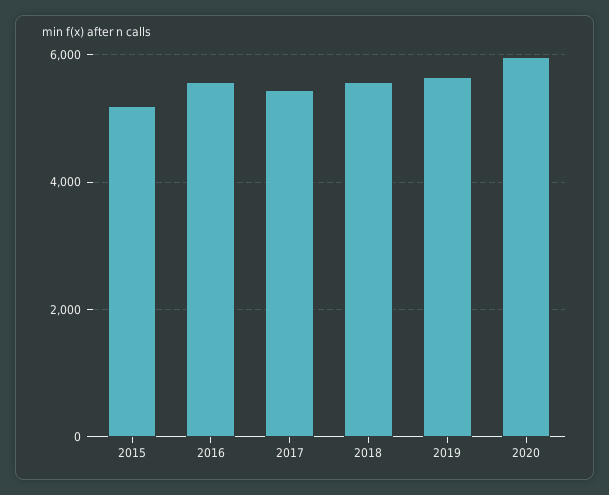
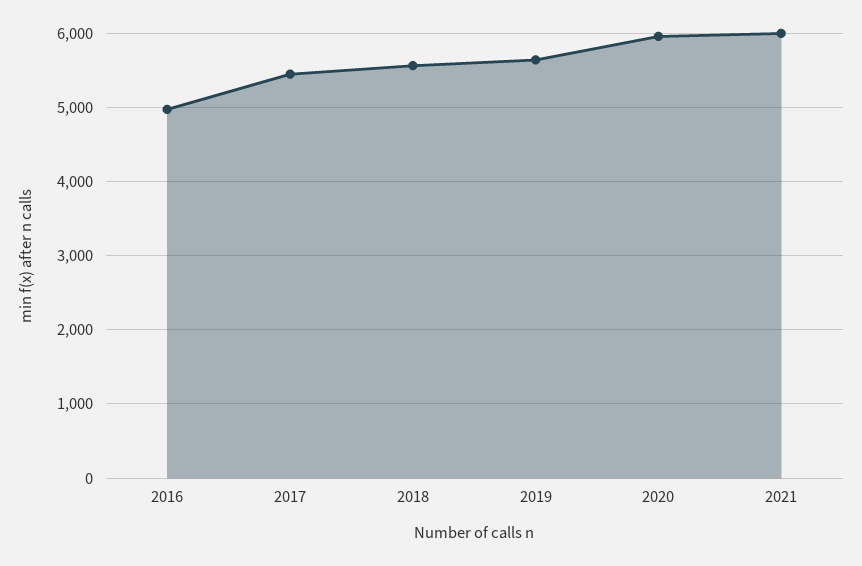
2015: 5200 -> none
2016: 5600 -> 5000
2021: none -> 6000

